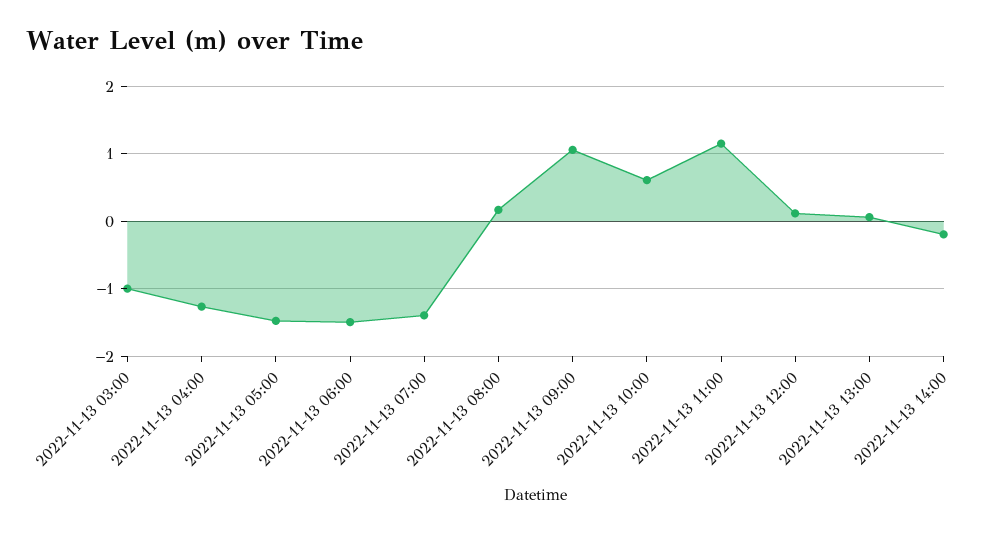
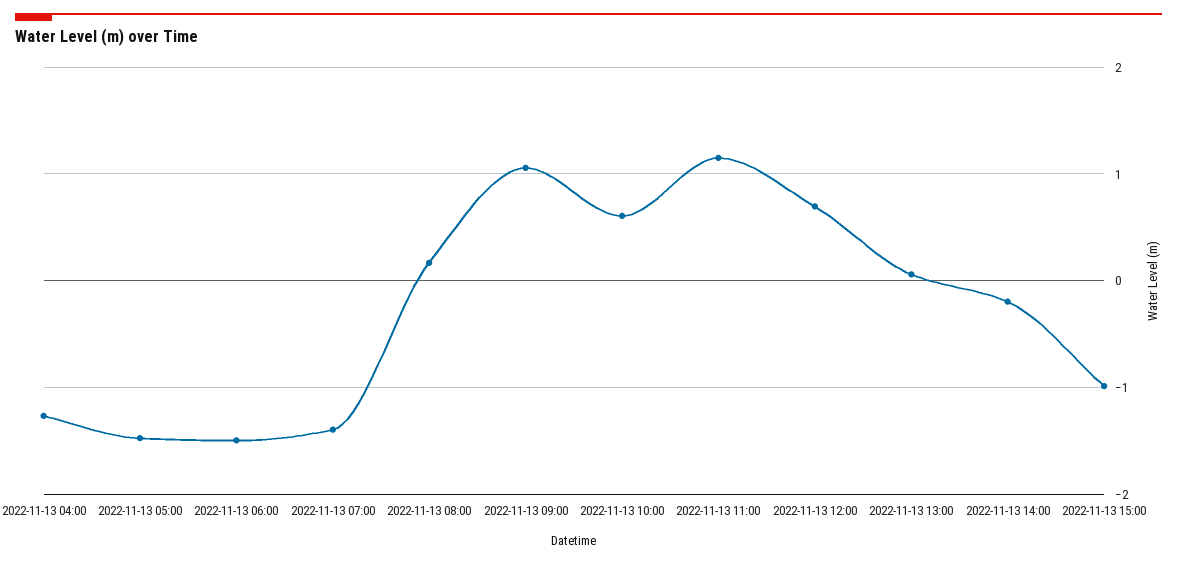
2022-11-13 03:00: -1 -> none
2022-11-13 12:00: 0.1 -> 0.7
2022-11-13 15:00: none -> -1

